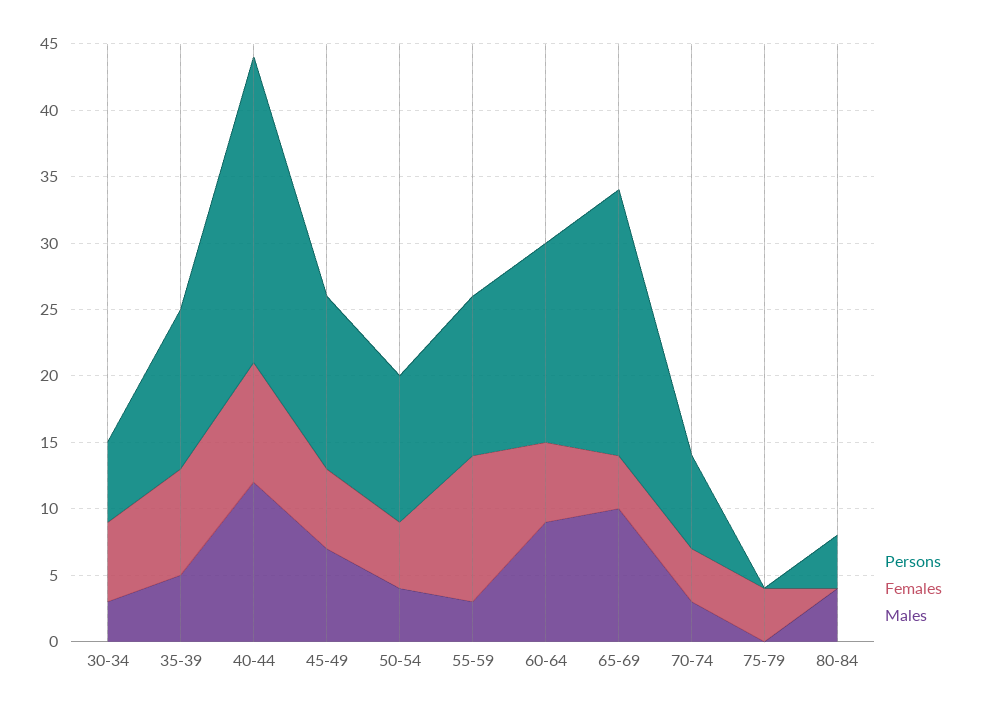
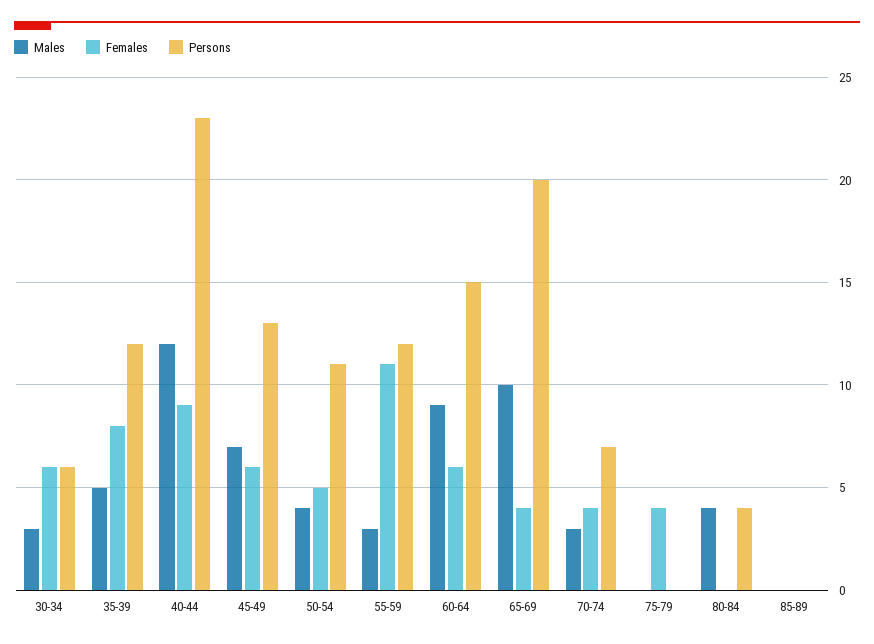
Males, 85-89: none -> 0
Females, 85-89: none -> 0
Persons, 85-89: none -> 0

